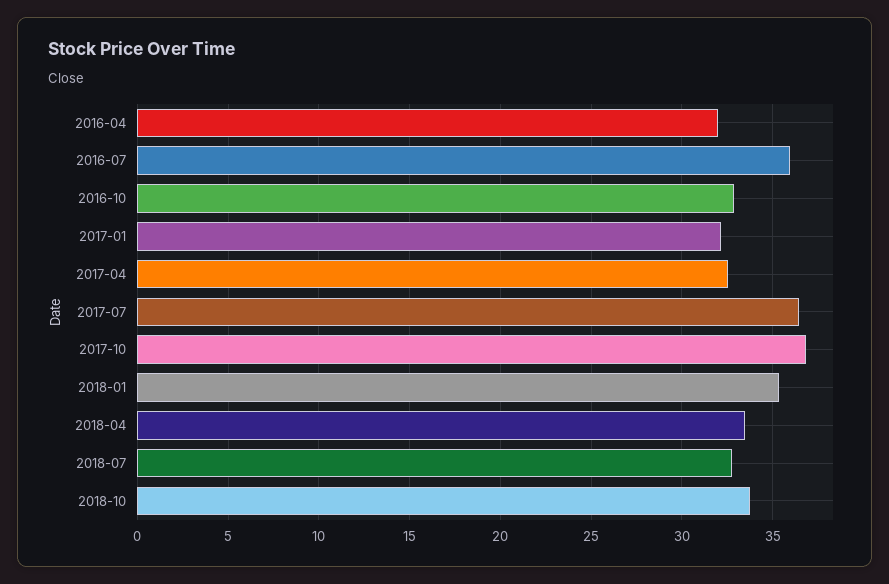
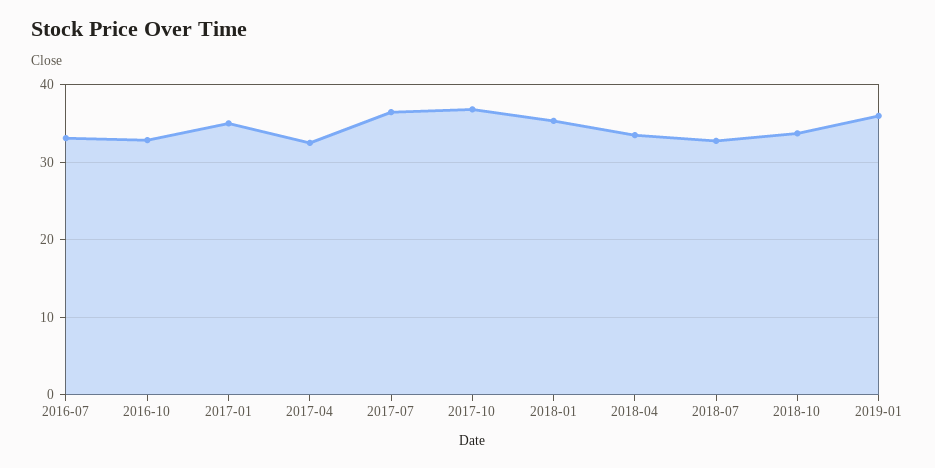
2016-04: 32 -> none
2016-07: 36 -> 33
2017-01: 32 -> 35
2019-01: none -> 36

